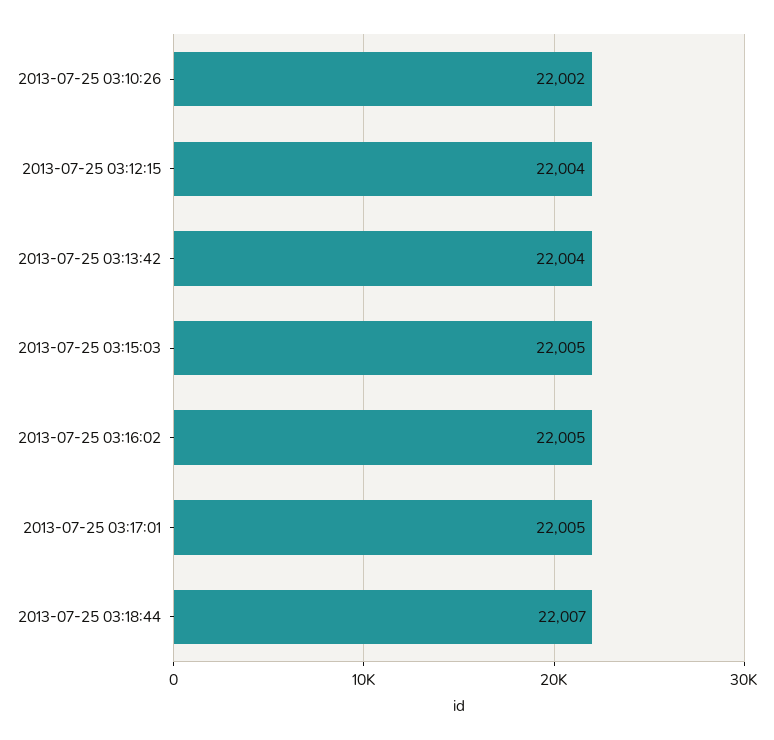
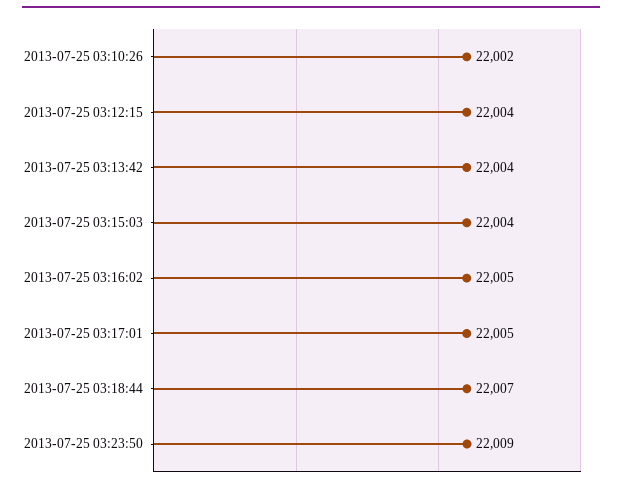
2013-07-25 03:15:03: 22005 -> 22004
2013-07-25 03:23:50: none -> 22009

